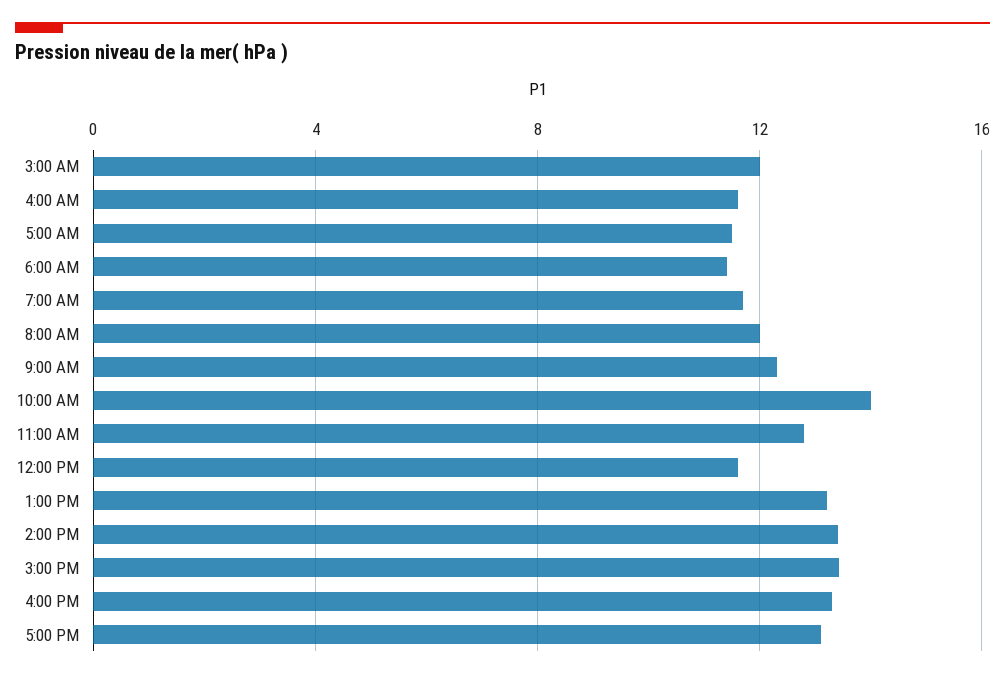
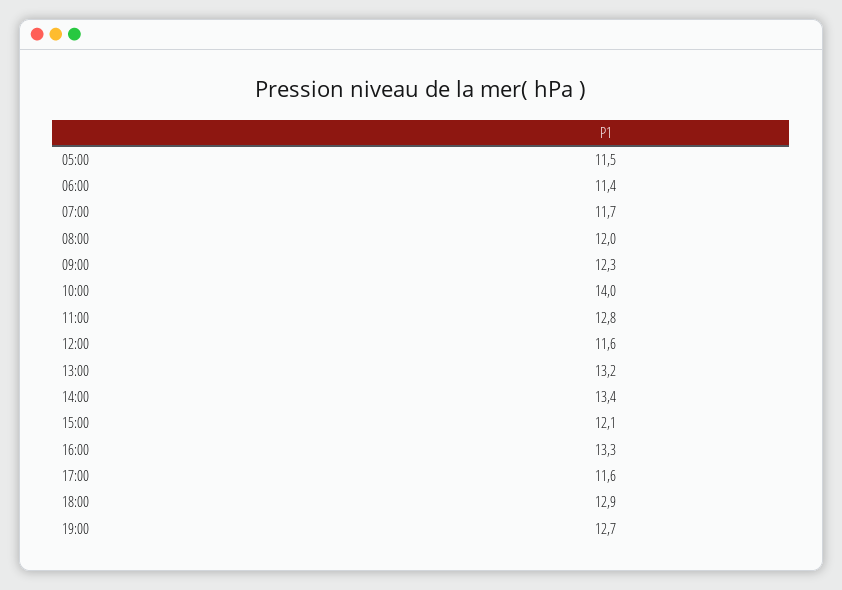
3:00 AM: 12 -> none
4:00 AM: 11.5 -> none
3:00 PM: 13.5 -> 12.1
5:00 PM: 13 -> 11.6
18:00: none -> 12.9
19:00: none -> 12.7

